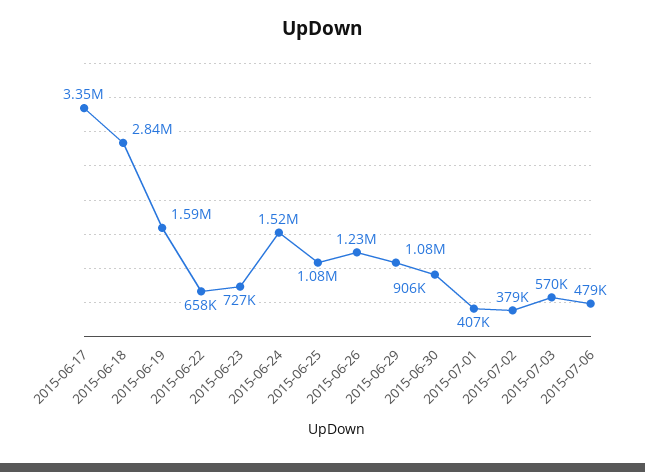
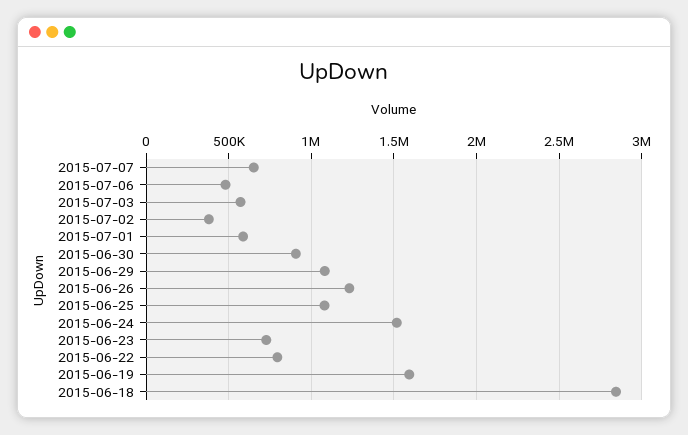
2015-06-17: 3350000 -> none
2015-06-22: 658000 -> 800000
2015-07-01: 407000 -> 600000
2015-07-07: none -> 650000

